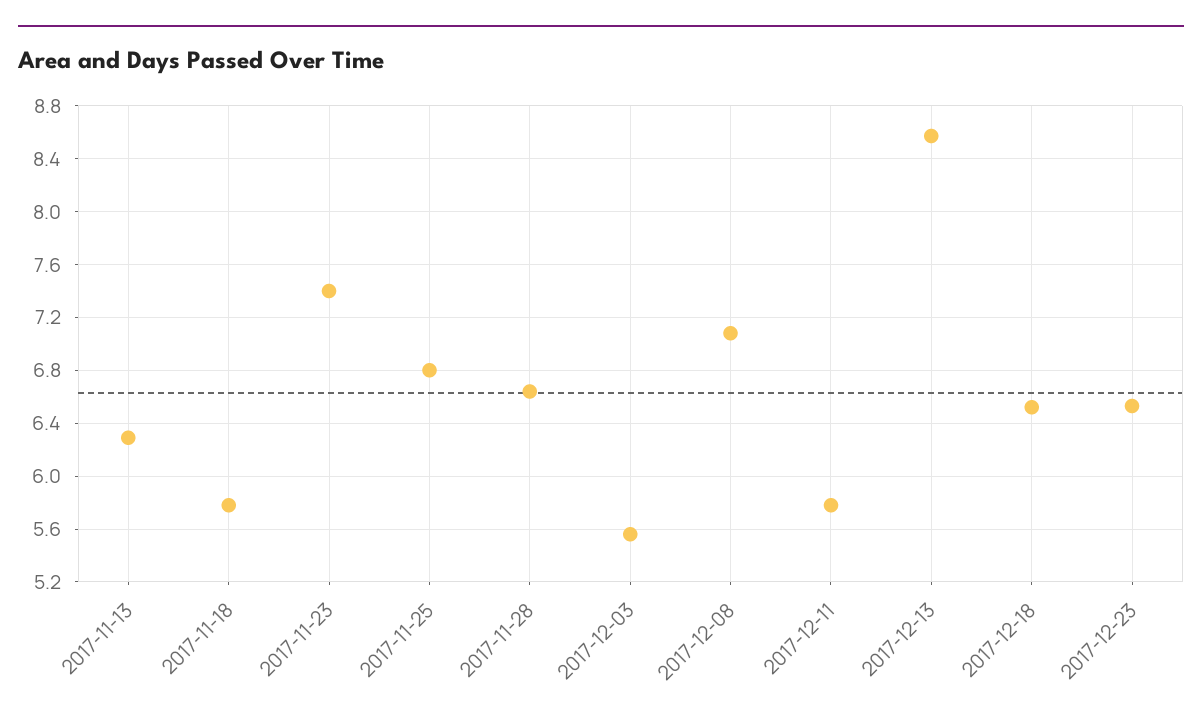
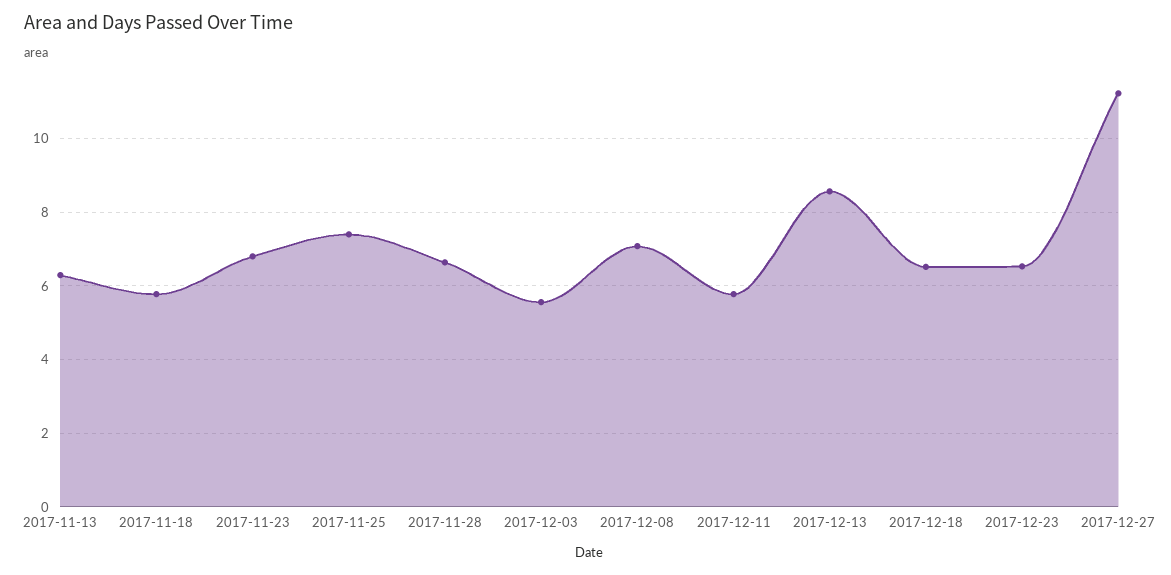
2017-11-23: 7.4 -> 6.8
2017-11-25: 6.8 -> 7.4
2017-12-27: none -> 11.2

